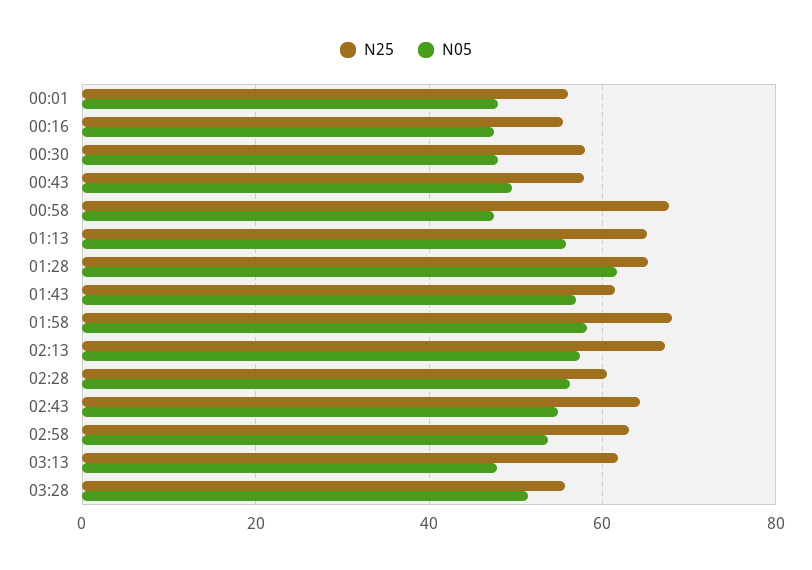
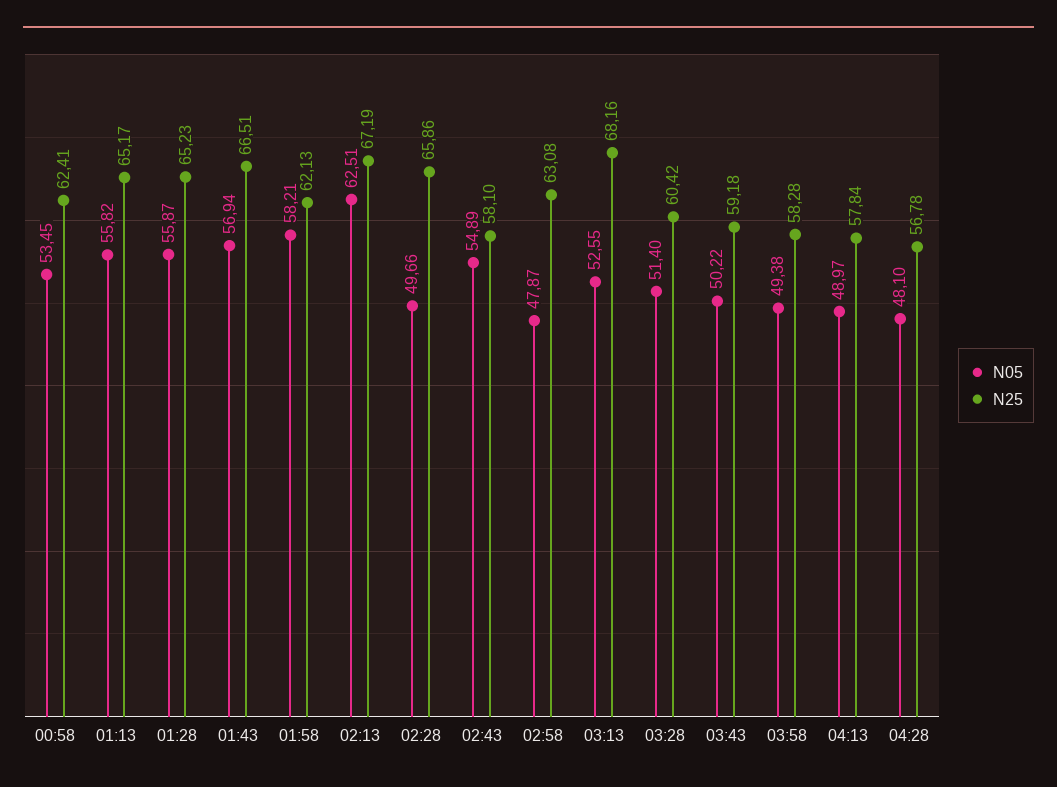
N25, 00:01: 56 -> none
N05, 00:01: 48 -> none
N25, 00:16: 56 -> none
N05, 00:16: 48 -> none
N25, 00:30: 58 -> none
N05, 00:30: 48 -> none
N25, 00:43: 58 -> none
N05, 00:43: 50 -> none
N25, 00:58: 68 -> 62.41
N05, 00:58: 48 -> 53.45
N05, 01:28: 62 -> 55.87
N25, 01:43: 62 -> 66.51
N25, 01:58: 68 -> 62.13
N05, 02:13: 58 -> 62.51
N25, 02:28: 60 -> 65.86
N05, 02:28: 56 -> 49.66
N25, 02:43: 64 -> 58.1
N05, 02:58: 54 -> 47.87
N25, 03:13: 62 -> 68.16
N05, 03:13: 48 -> 52.55
N25, 03:28: 56 -> 60.42
N05, 03:43: none -> 50.22
N25, 03:43: none -> 59.18
N05, 03:58: none -> 49.38
N25, 03:58: none -> 58.28
N05, 04:13: none -> 48.97
N25, 04:13: none -> 57.84
N05, 04:28: none -> 48.1
N25, 04:28: none -> 56.78

